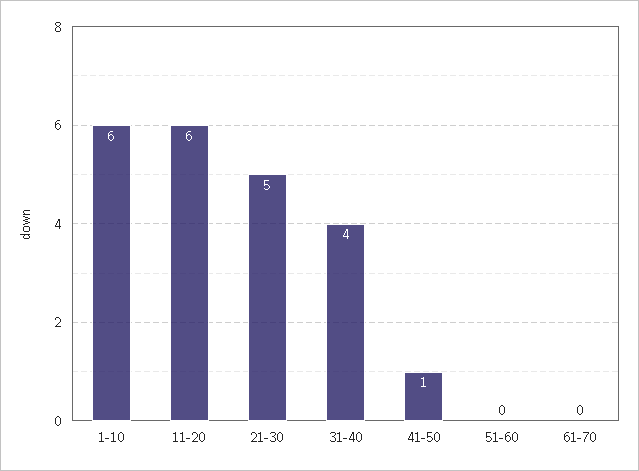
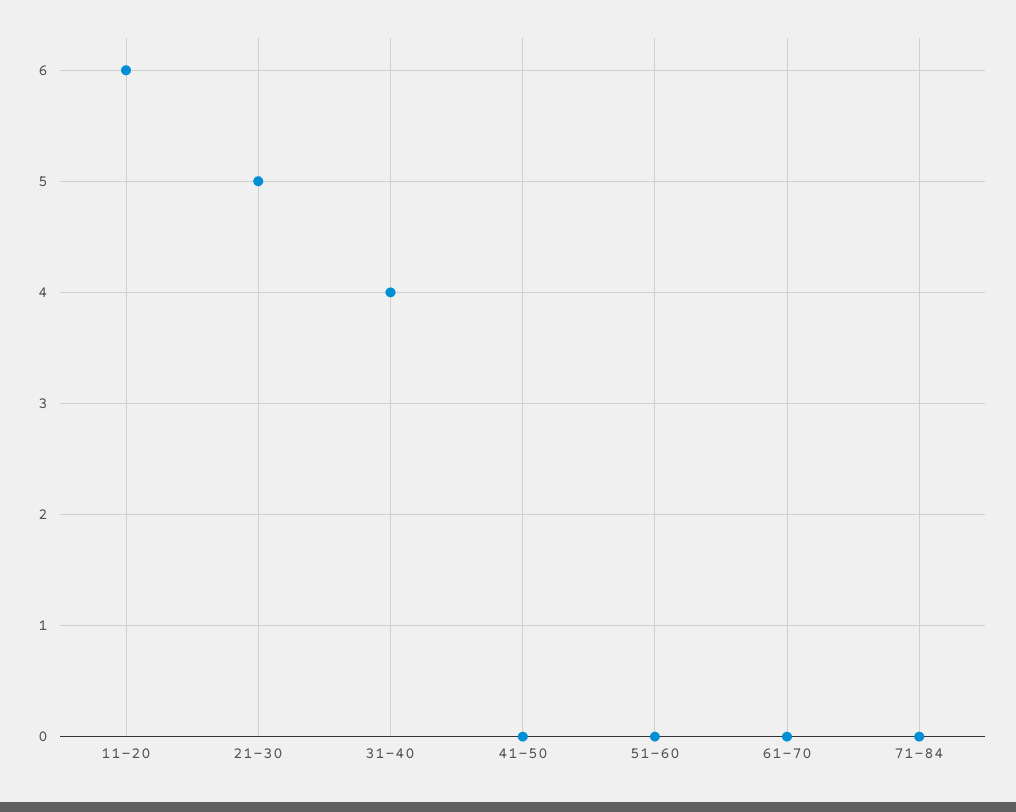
1-10: 6 -> none
41-50: 1 -> 0
71-84: none -> 0

